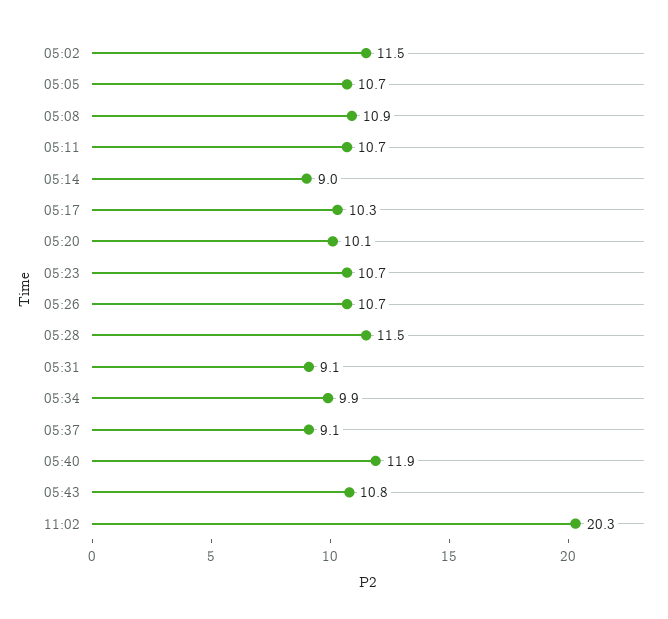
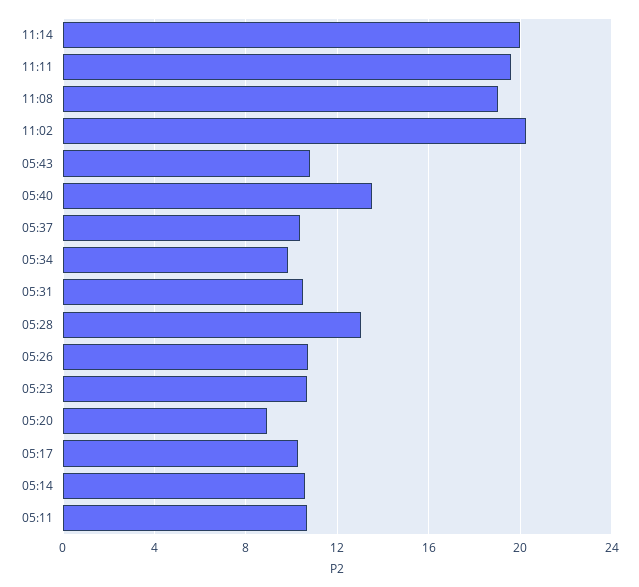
05:02: 11.5 -> none
05:05: 10.7 -> none
05:08: 10.9 -> none
05:14: 9 -> 10.5
05:20: 10.1 -> 9
05:28: 11.5 -> 13
05:31: 9.1 -> 10.5
05:37: 9.1 -> 10.5
05:40: 11.9 -> 13.5
11:14: none -> 20
11:11: none -> 19.5
11:08: none -> 19

